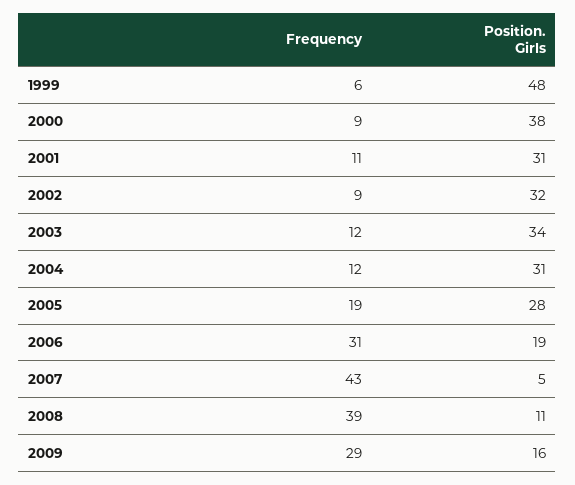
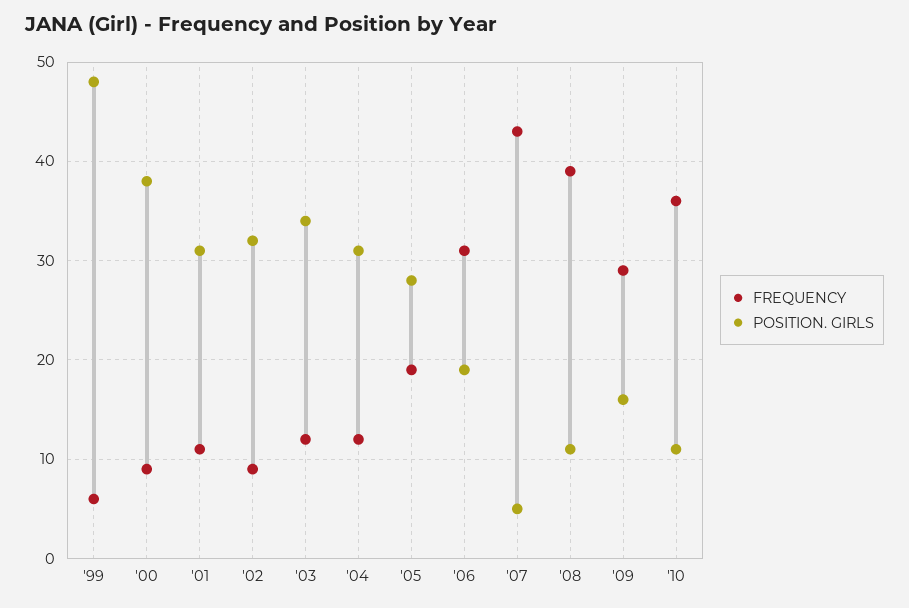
Frequency, '10: none -> 36
Position. Girls, '10: none -> 11

